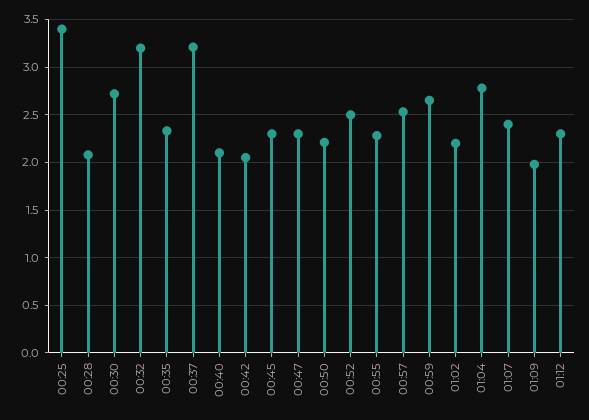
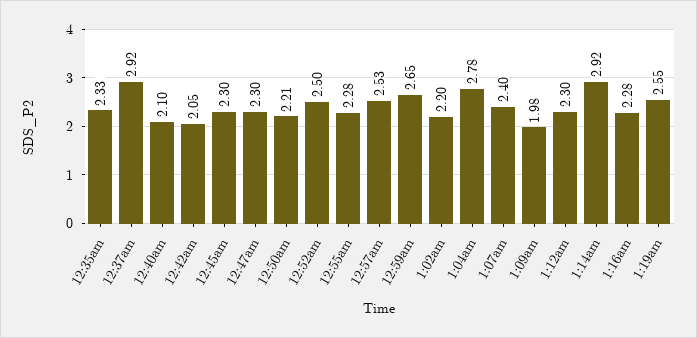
00:25: 3.4 -> none
00:28: 2.1 -> none
00:30: 2.7 -> none
00:32: 3.2 -> none
00:37: 3.2 -> 2.92
1:14am: none -> 2.92
1:16am: none -> 2.28
1:19am: none -> 2.55

